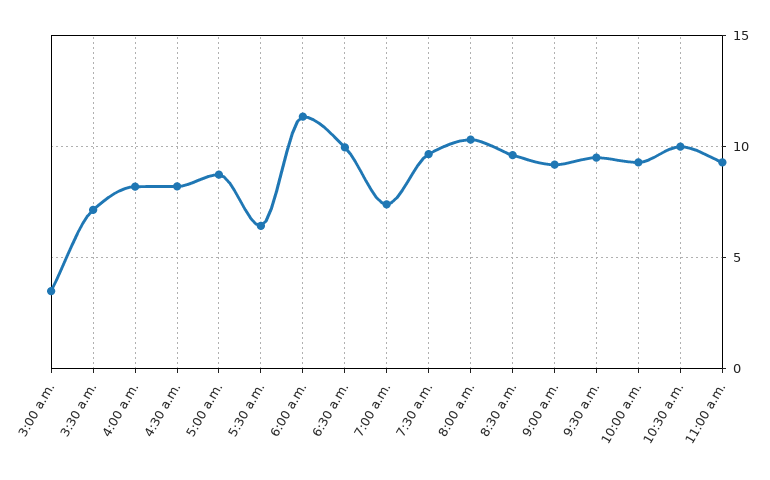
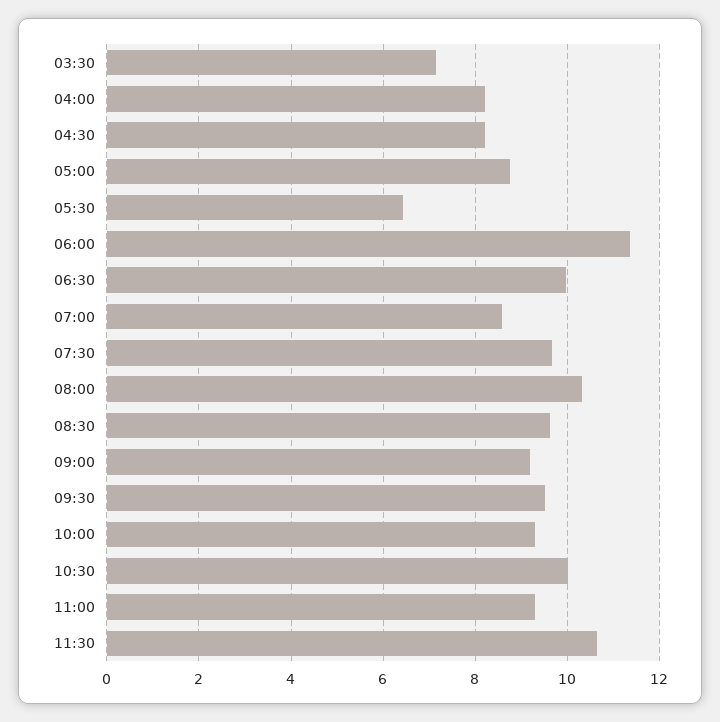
3:00 a.m.: 3.5 -> none
7:00 a.m.: 7.5 -> 8.6
11:30: none -> 10.6

